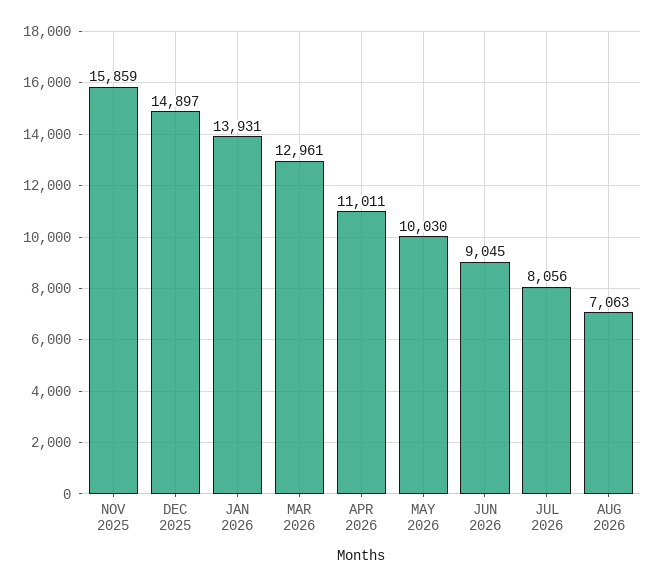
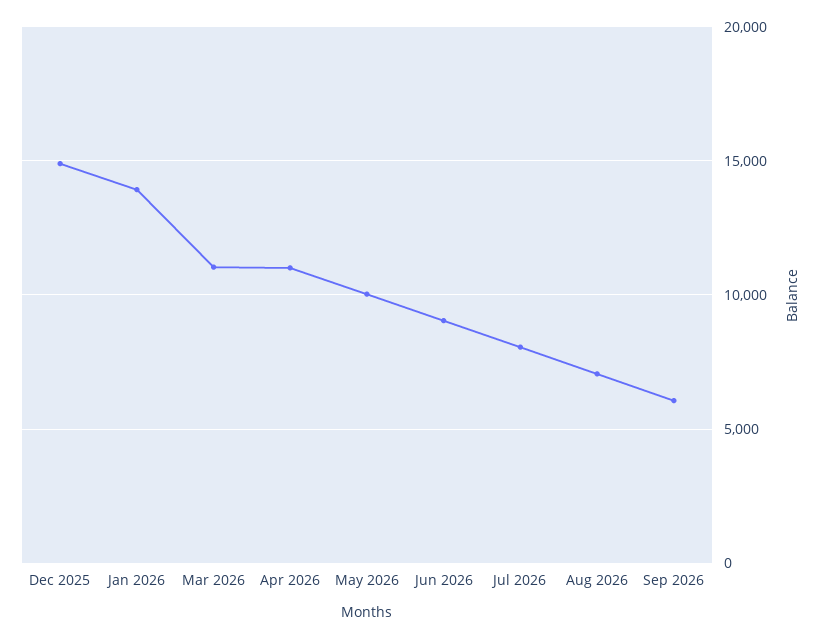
NOV 2025: 15859 -> none
MAR 2026: 12961 -> 11000
Sep 2026: none -> 6000

